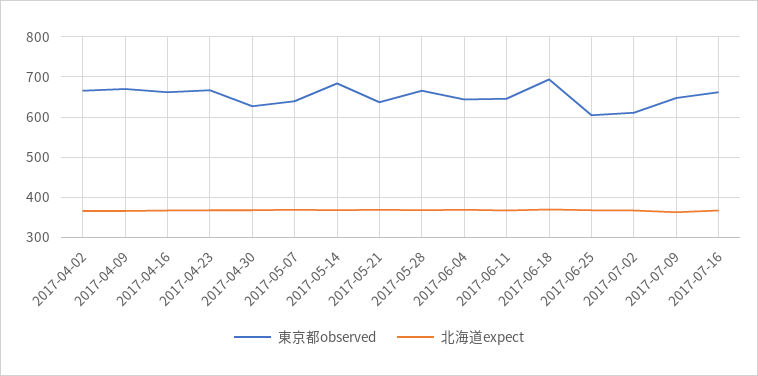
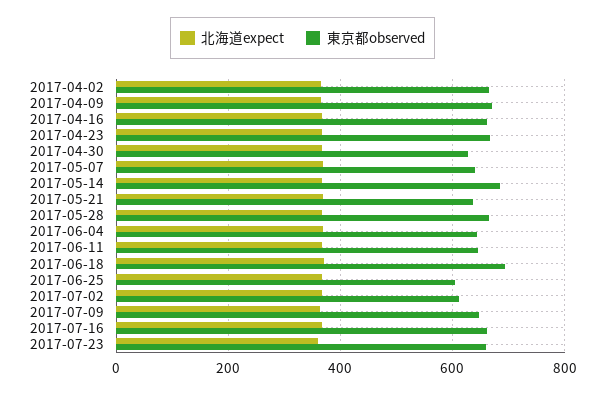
北海道expect, 2017-07-23: none -> 360
東京都observed, 2017-07-23: none -> 660

